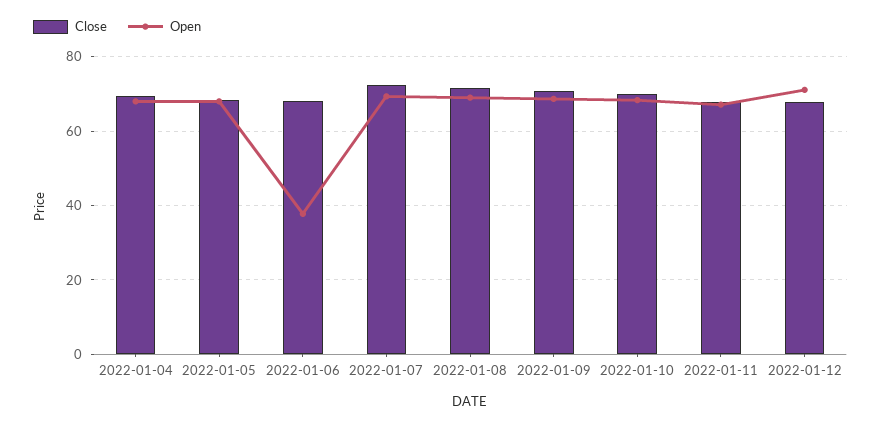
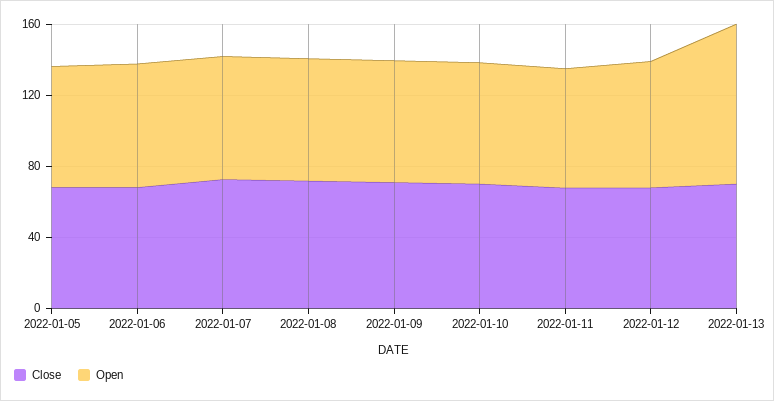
Close, 2022-01-04: 70 -> none
Open, 2022-01-04: 68 -> none
Open, 2022-01-06: 38 -> 70
Close, 2022-01-13: none -> 70
Open, 2022-01-13: none -> 90

